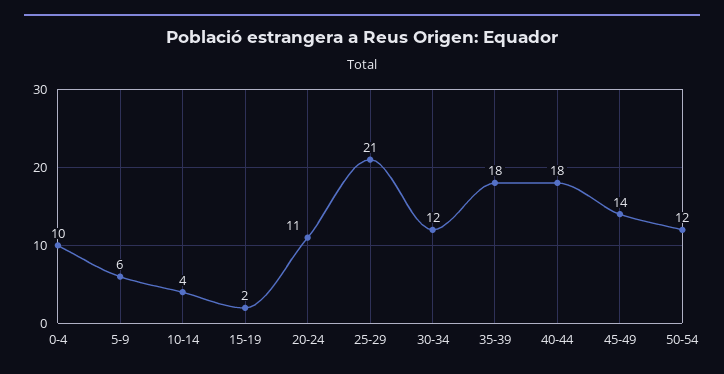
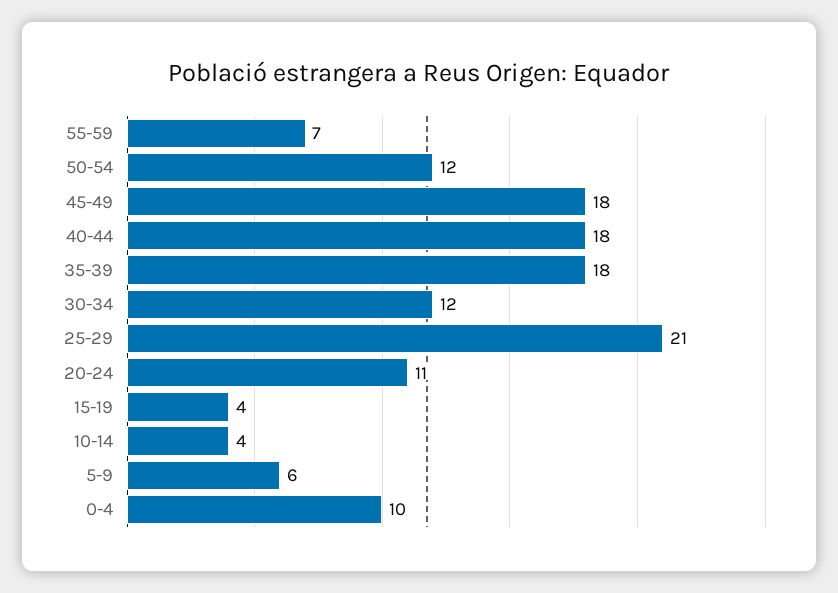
15-19: 2 -> 4
45-49: 14 -> 18
55-59: none -> 7

